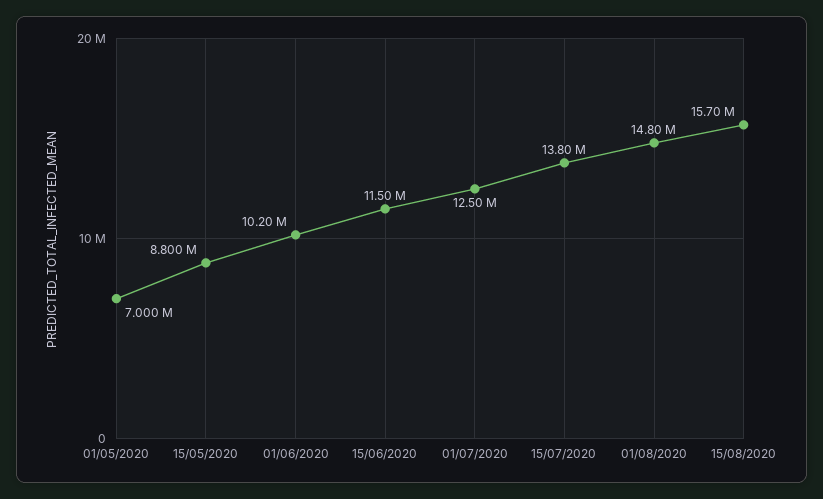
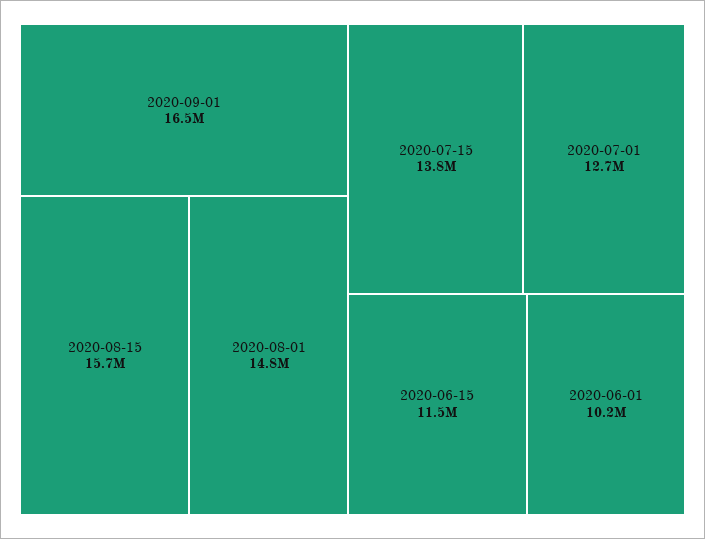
01/05/2020: 7000000 -> none
15/05/2020: 8800000 -> none
01/07/2020: 12500000 -> 12700000
2020-09-01: none -> 16500000

